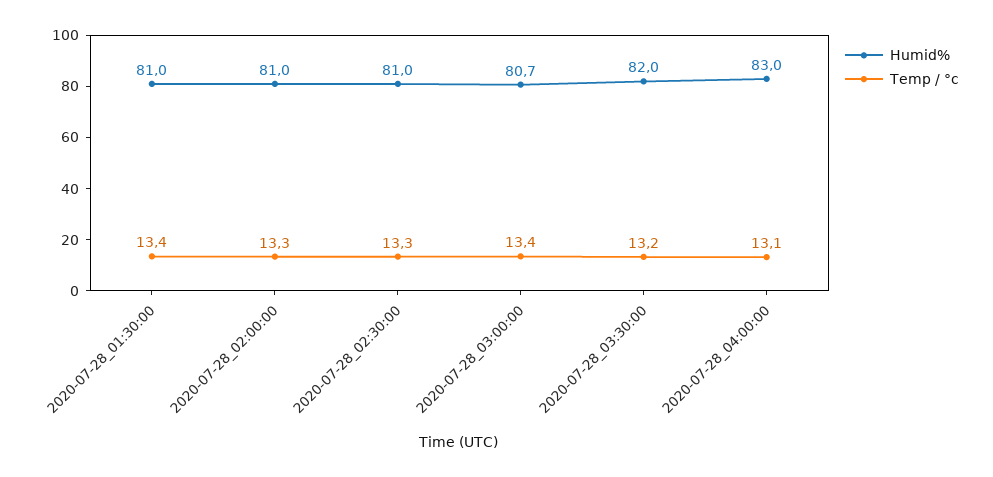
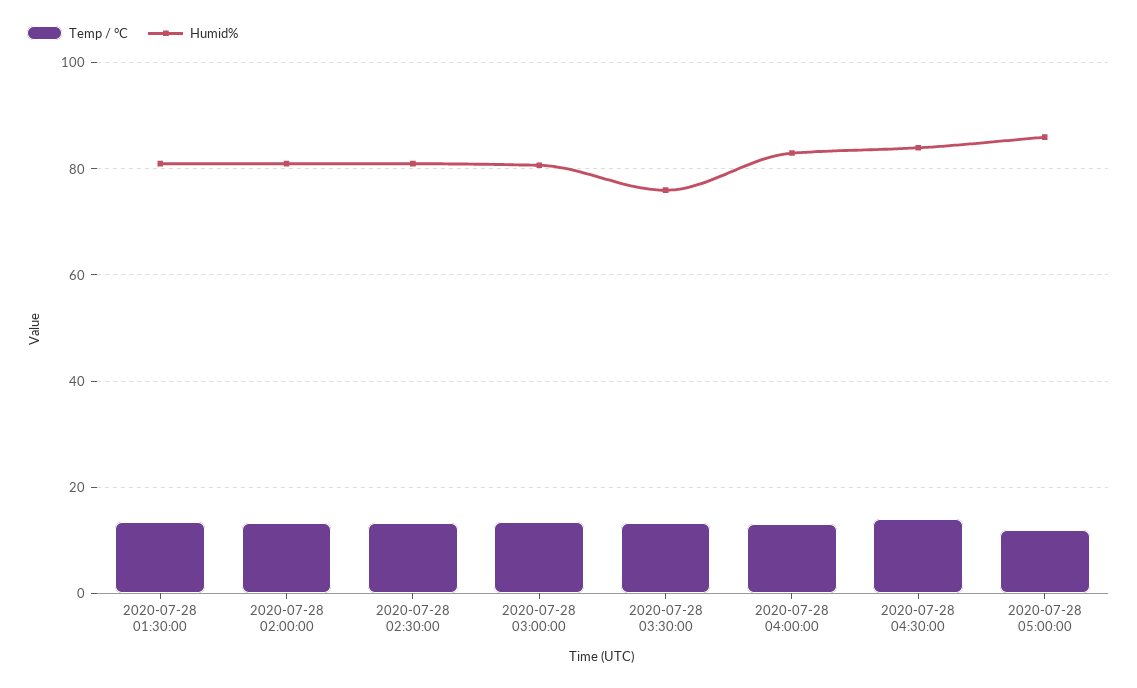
Humid%, 2020-07-28_03:30:00: 82 -> 76
Temp / °c, 2020-07-28 04:30:00: none -> 14
Humid%, 2020-07-28 04:30:00: none -> 84
Temp / °c, 2020-07-28 05:00:00: none -> 12
Humid%, 2020-07-28 05:00:00: none -> 86

